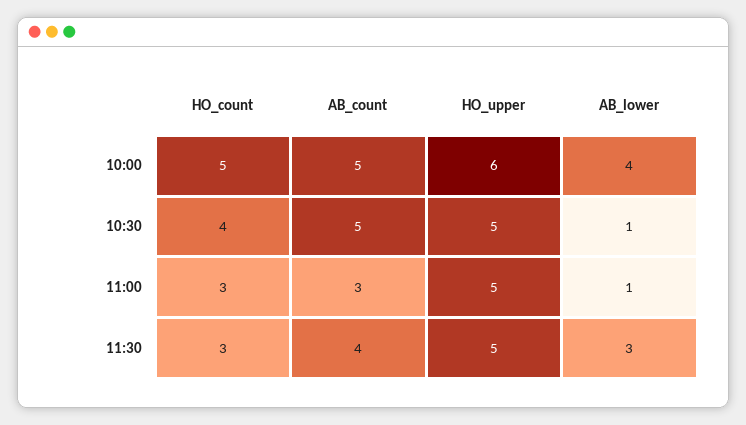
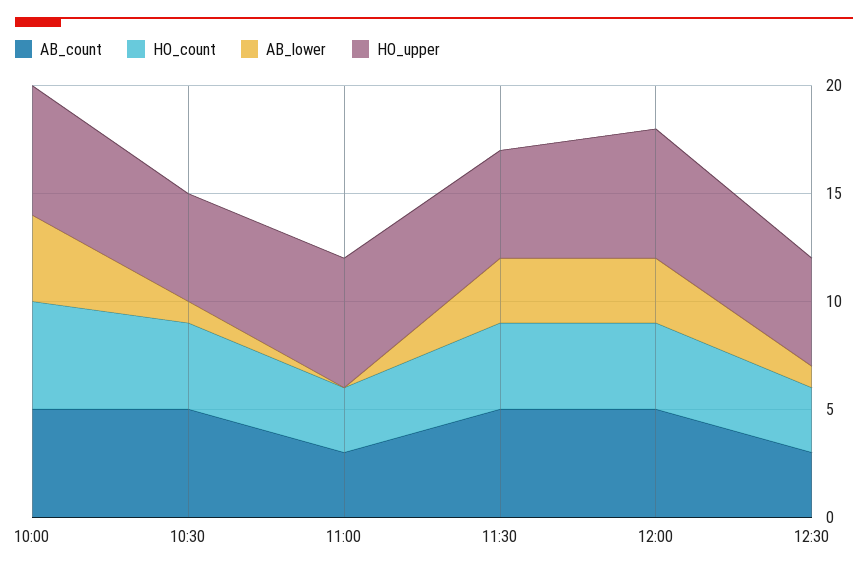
HO_upper, 11:00: 5 -> 6
AB_lower, 11:00: 1 -> 0
HO_count, 11:30: 3 -> 4
AB_count, 11:30: 4 -> 5
AB_count, 12:00: none -> 5
HO_count, 12:00: none -> 4
AB_lower, 12:00: none -> 3
HO_upper, 12:00: none -> 6
AB_count, 12:30: none -> 3
HO_count, 12:30: none -> 3
AB_lower, 12:30: none -> 1
HO_upper, 12:30: none -> 5

